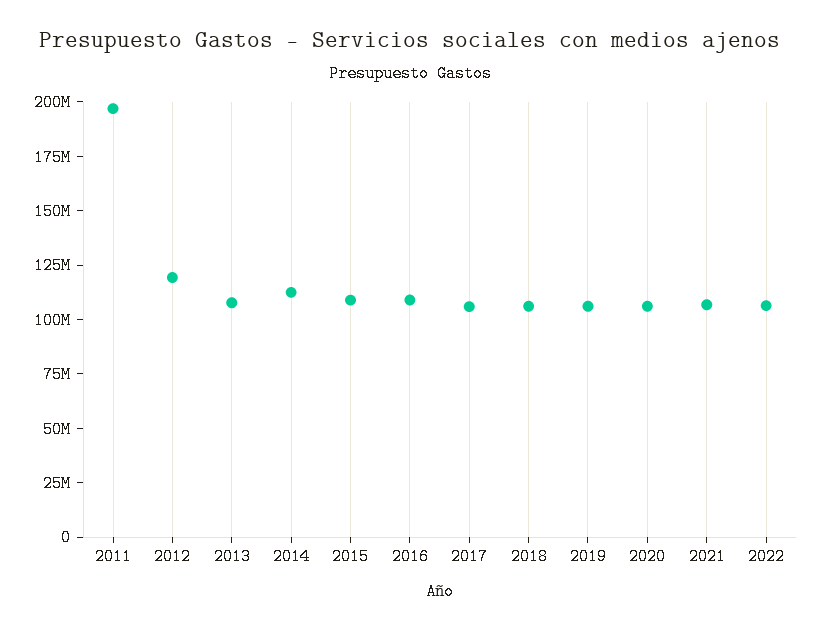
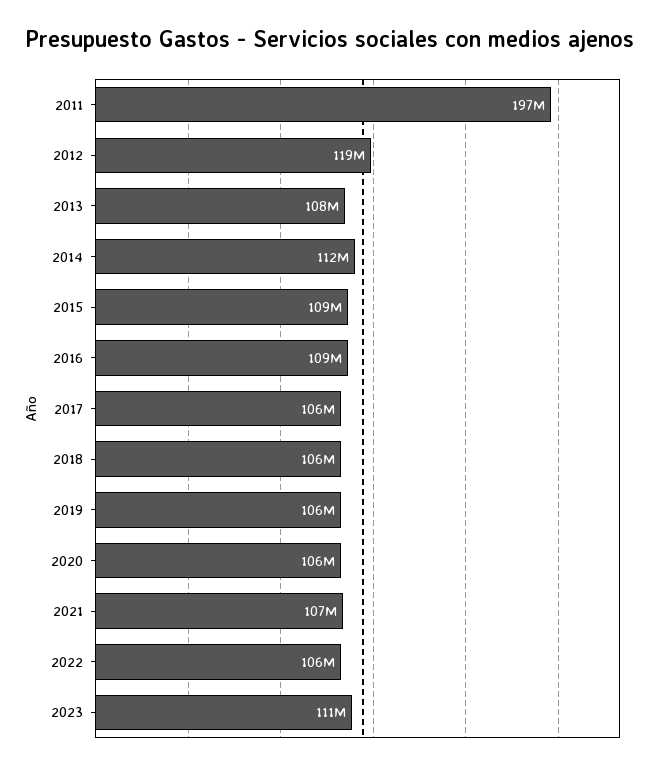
2023: none -> 111000000

